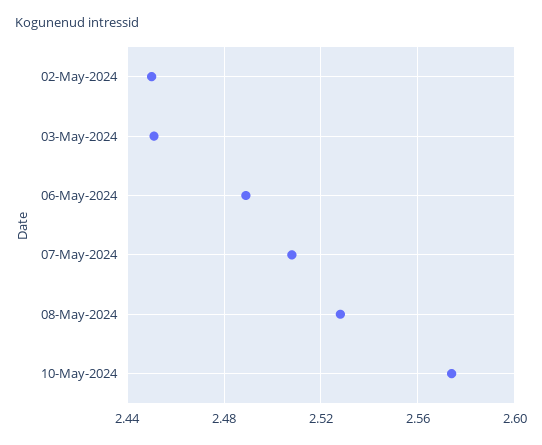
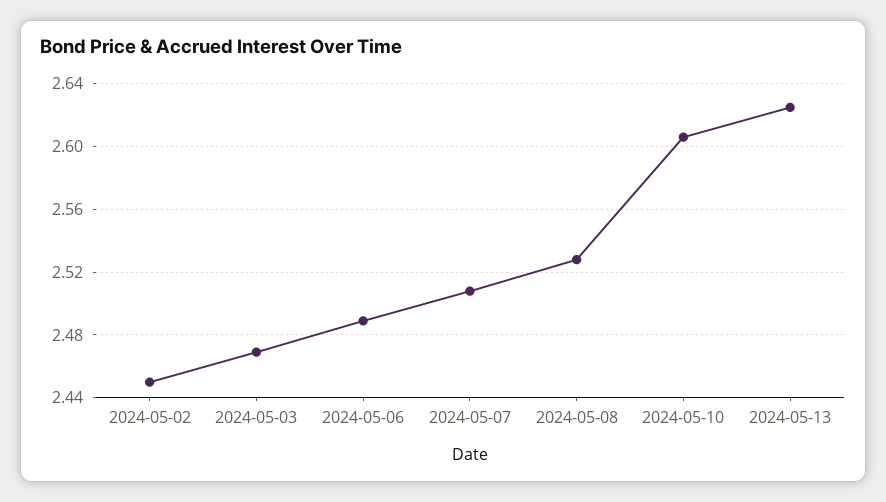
03-May-2024: 2.45 -> 2.47
10-May-2024: 2.575 -> 2.605
2024-05-13: none -> 2.625

